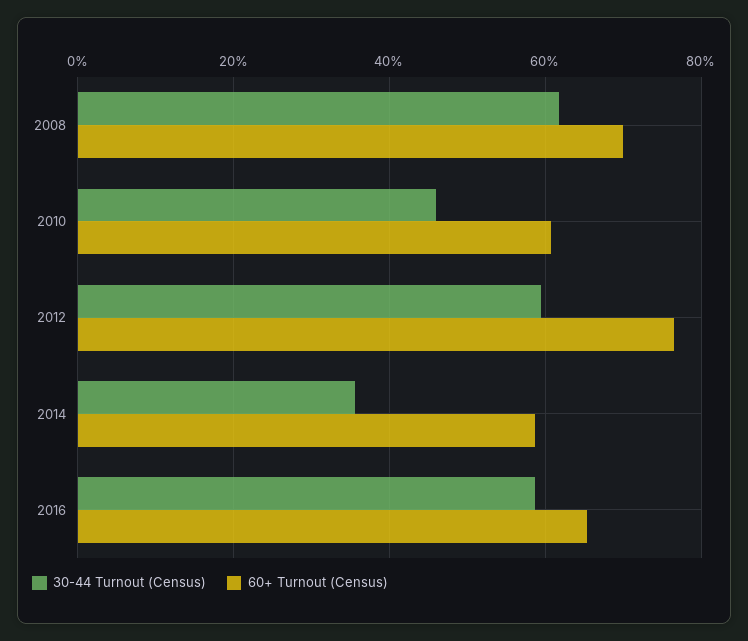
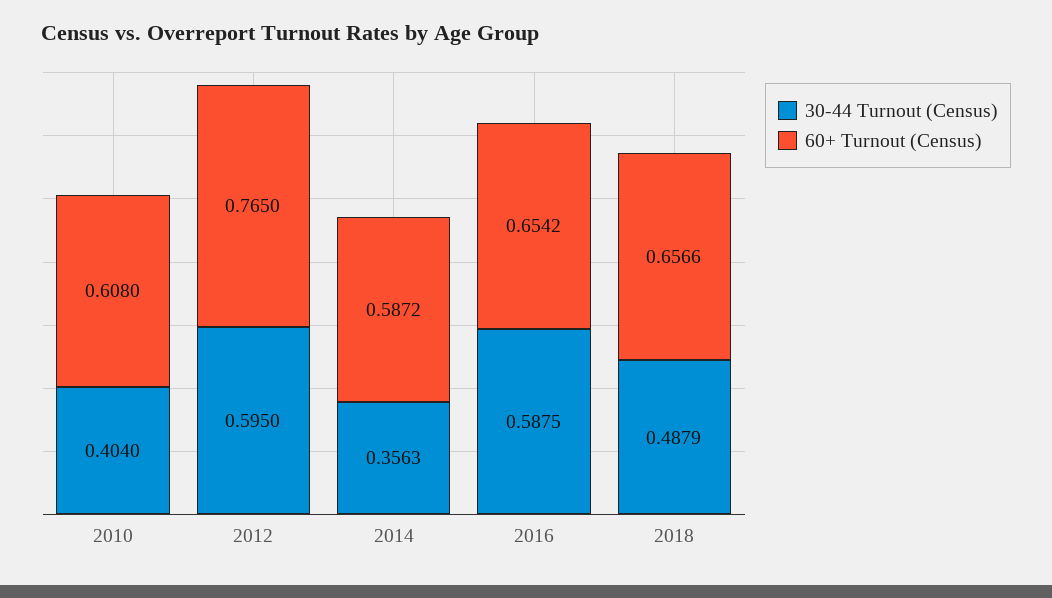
30-44 Turnout (Census), 2008: 0.62 -> none
60+ Turnout (Census), 2008: 0.7 -> none
30-44 Turnout (Census), 2010: 0.46 -> 0.404
30-44 Turnout (Census), 2018: none -> 0.4879
60+ Turnout (Census), 2018: none -> 0.6566

